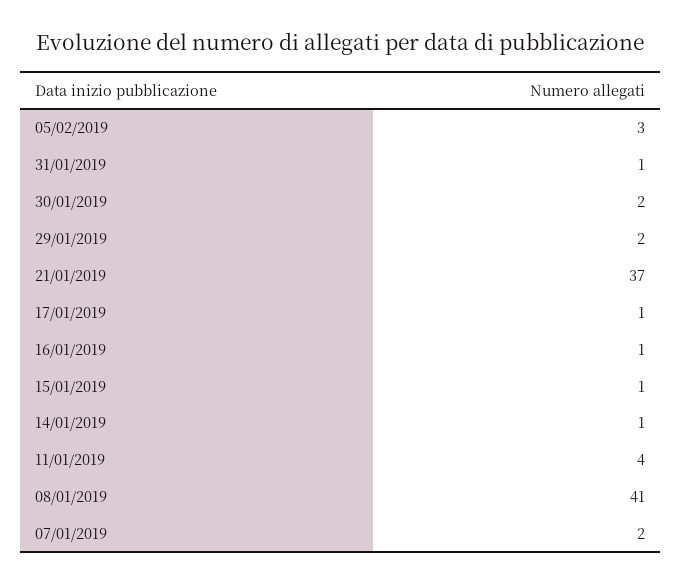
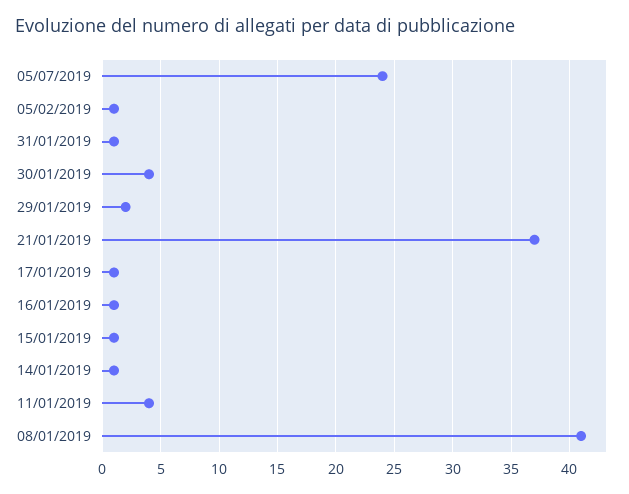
05/02/2019: 3 -> 1
30/01/2019: 2 -> 4
07/01/2019: 2 -> none
05/07/2019: none -> 24

